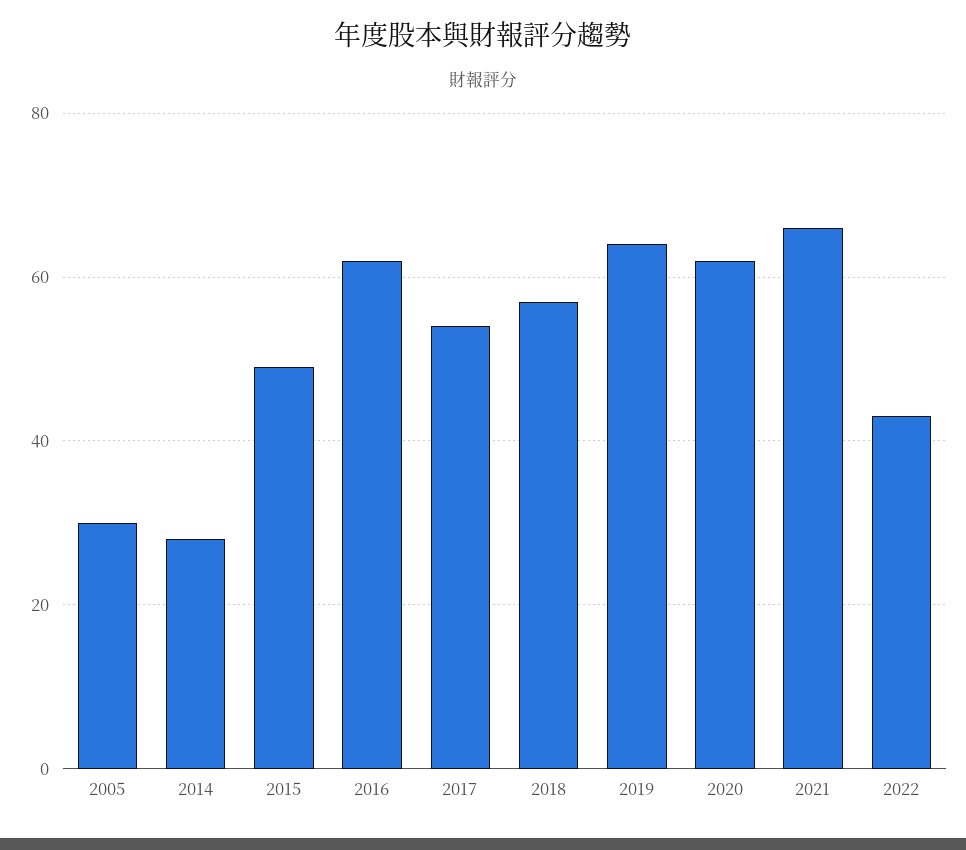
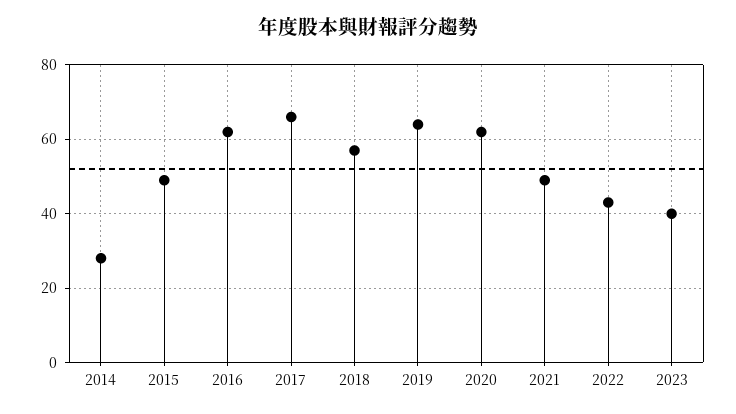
2005: 30 -> none
2017: 55 -> 65
2021: 65 -> 50
2023: none -> 40

